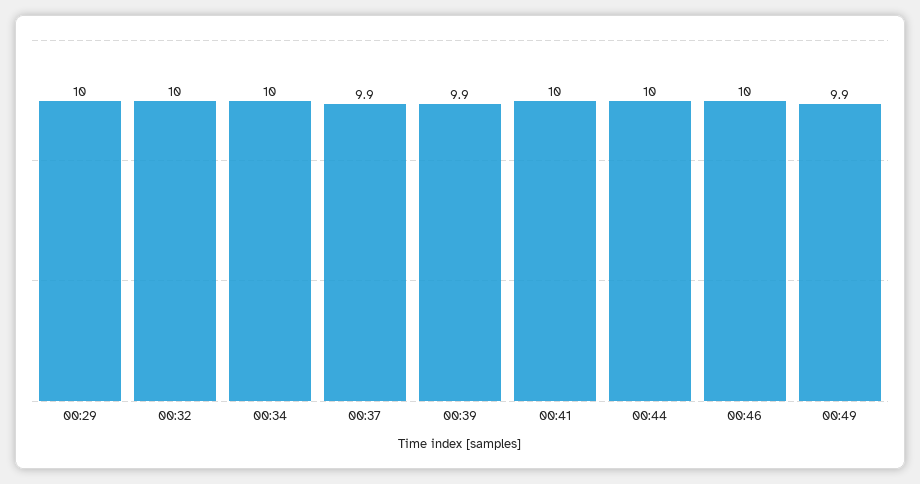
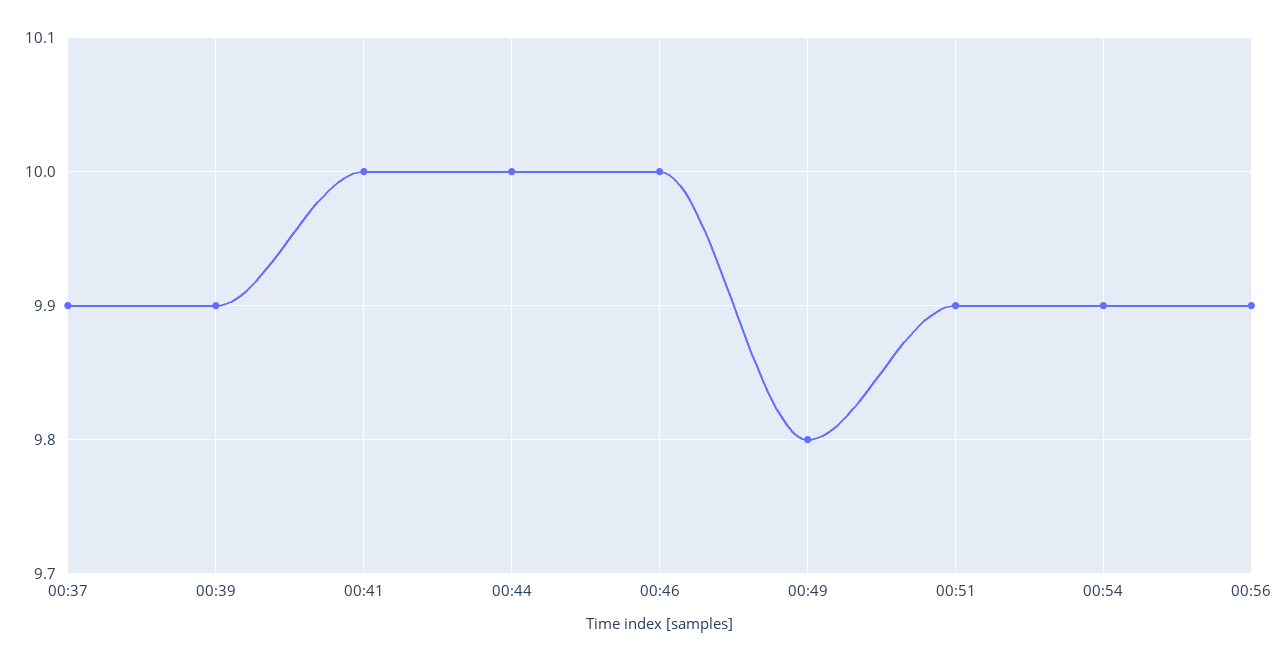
00:29: 10 -> none
00:32: 10 -> none
00:34: 10 -> none
00:49: 9.9 -> 9.8
00:51: none -> 9.9
00:54: none -> 9.9
00:56: none -> 9.9

